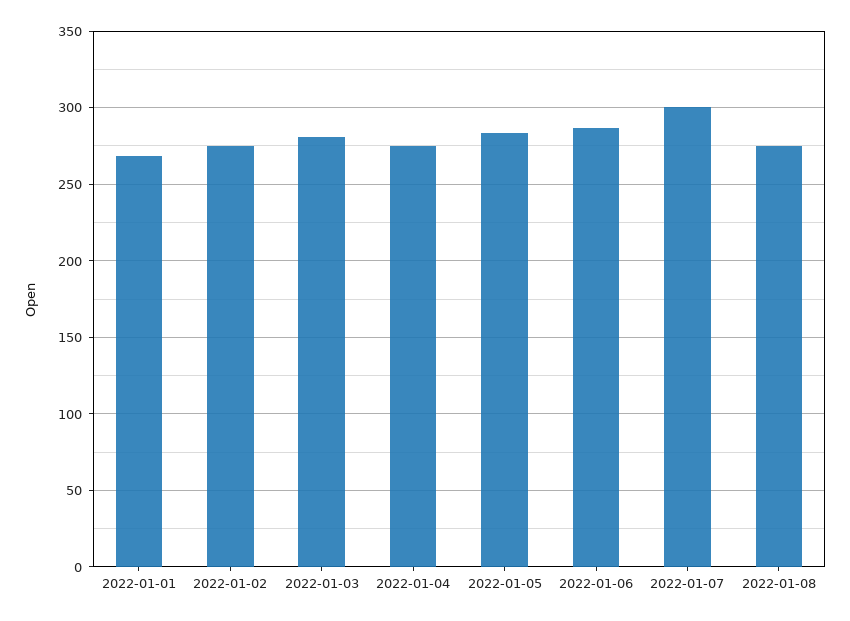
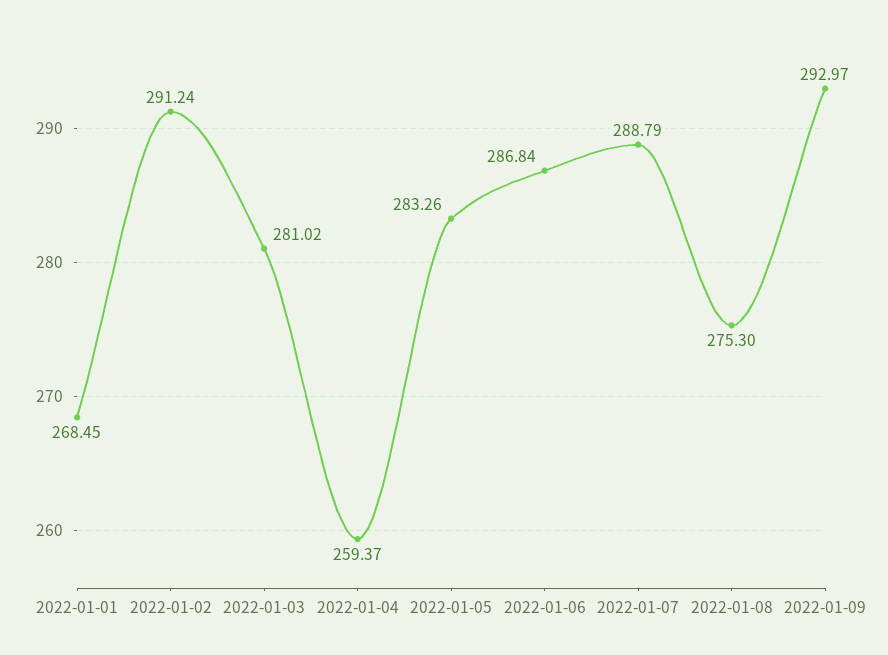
2022-01-02: 275 -> 291.24
2022-01-04: 275 -> 259.37
2022-01-07: 300 -> 288.79
2022-01-09: none -> 292.97

